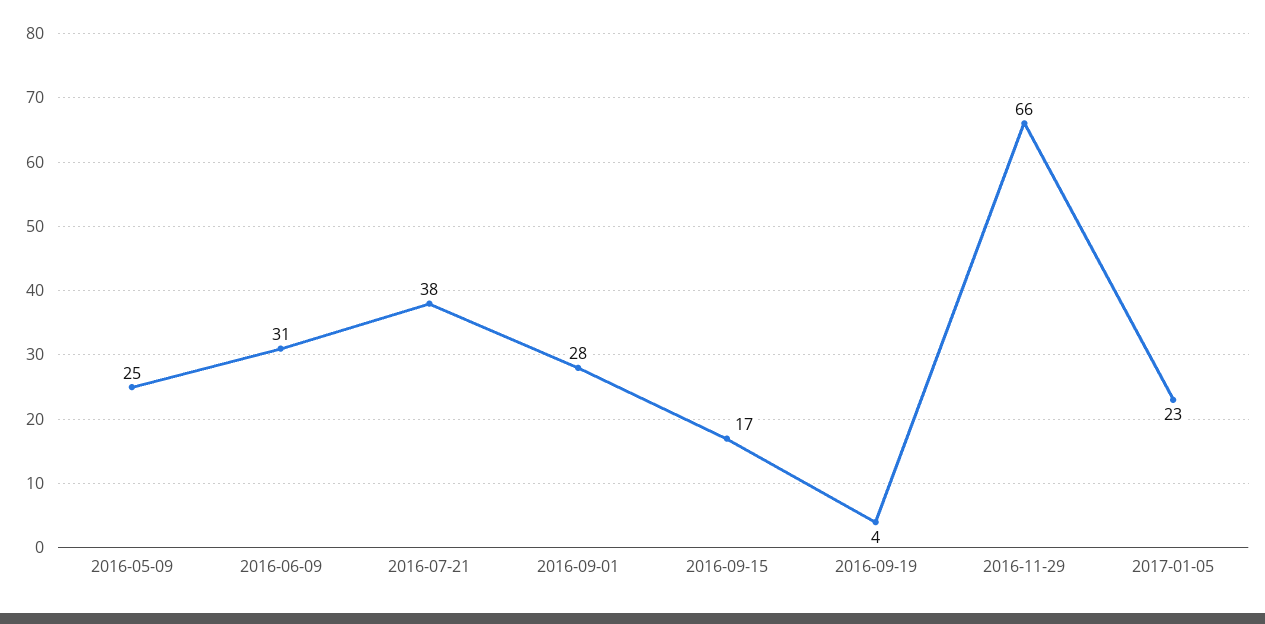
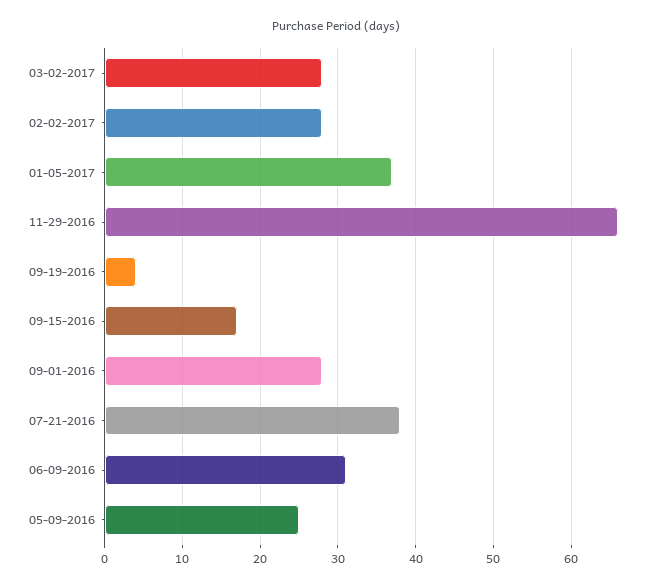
2017-01-05: 23 -> 37
03-02-2017: none -> 28
02-02-2017: none -> 28

